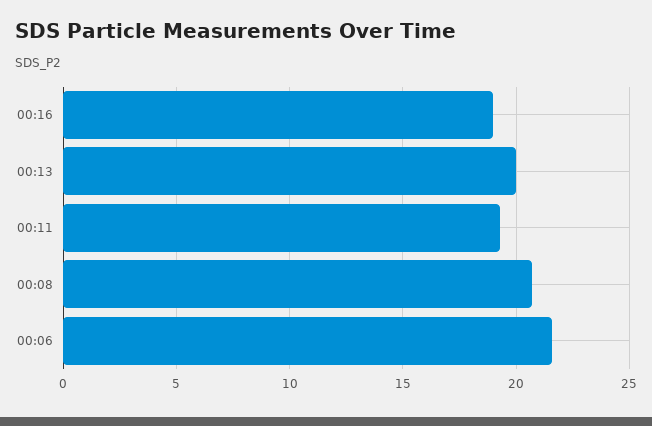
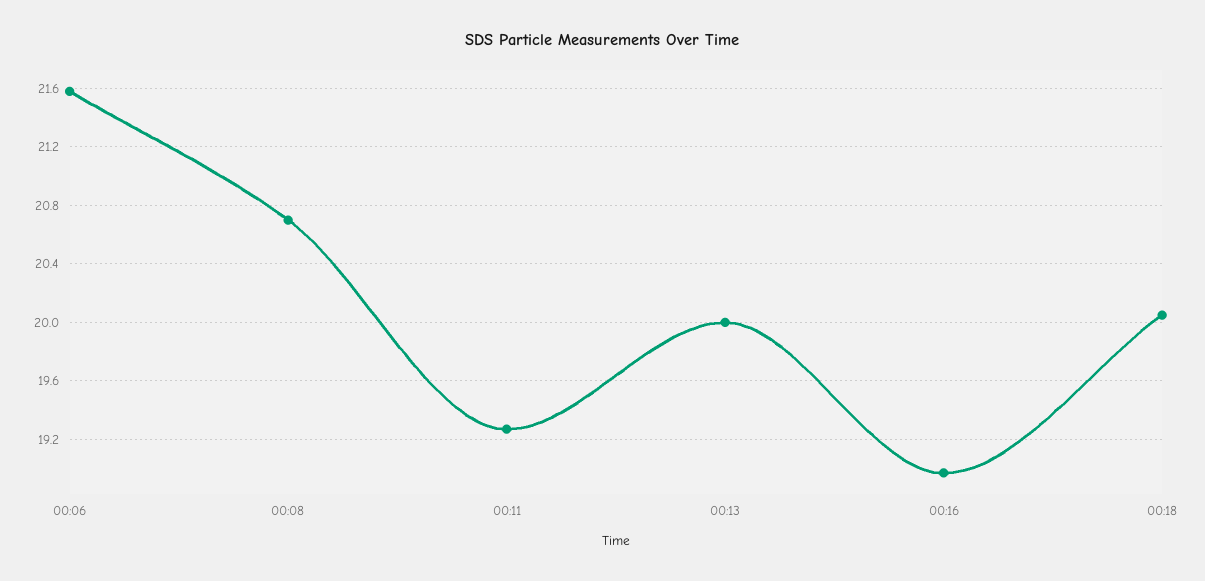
00:18: none -> 20.05

